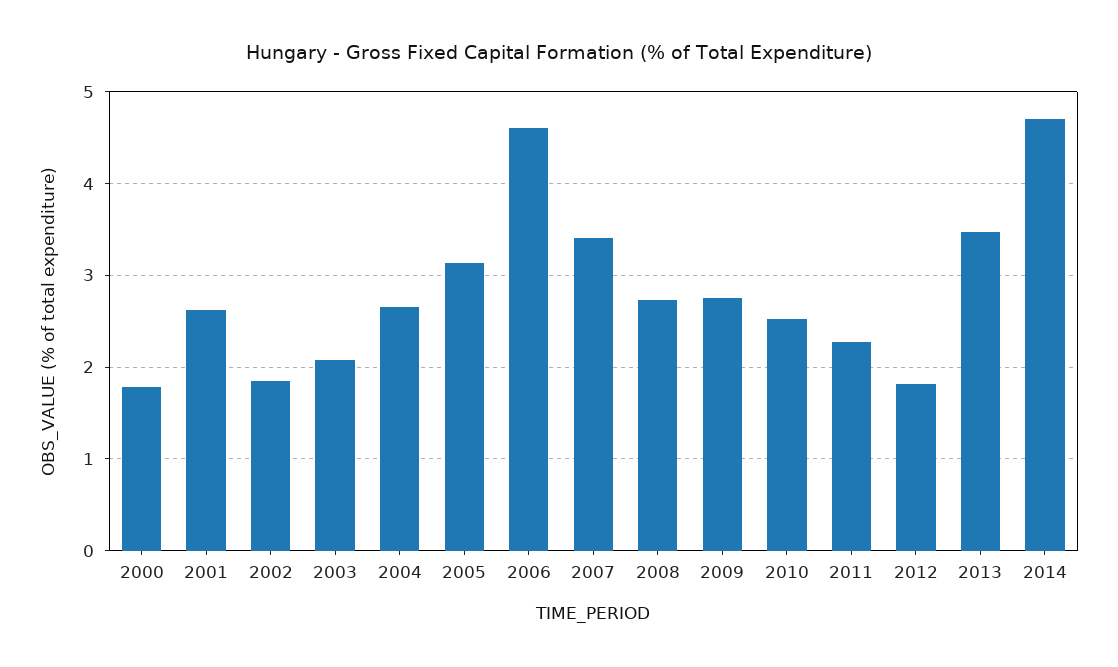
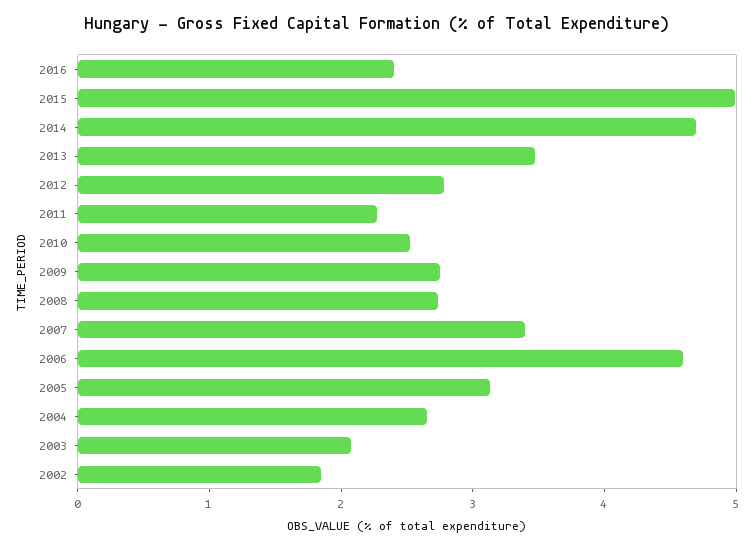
2000: 1.8 -> none
2001: 2.6 -> none
2012: 1.8 -> 2.8
2016: none -> 2.4
2015: none -> 5

